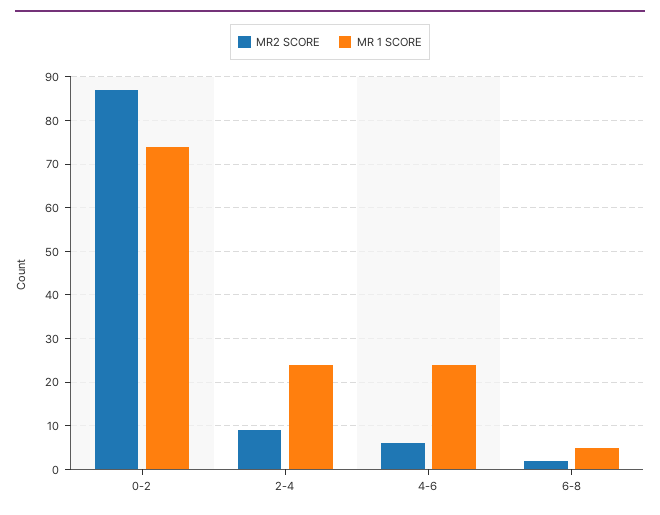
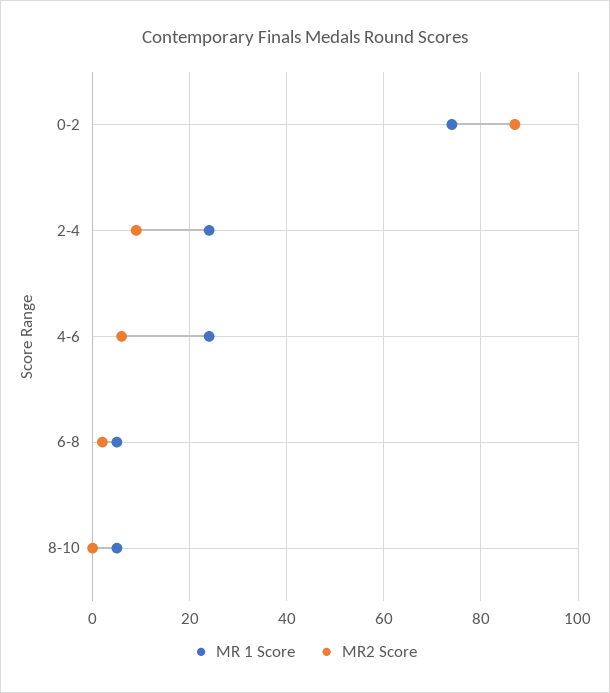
MR 1 SCORE, 8-10: none -> 5
MR2 SCORE, 8-10: none -> 0

